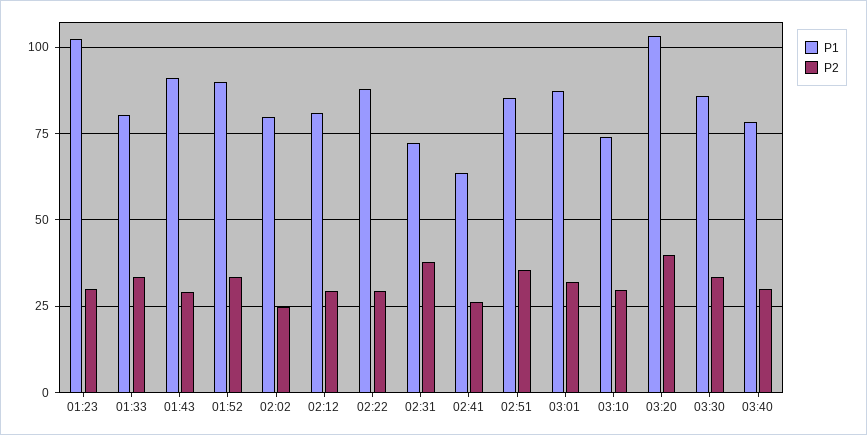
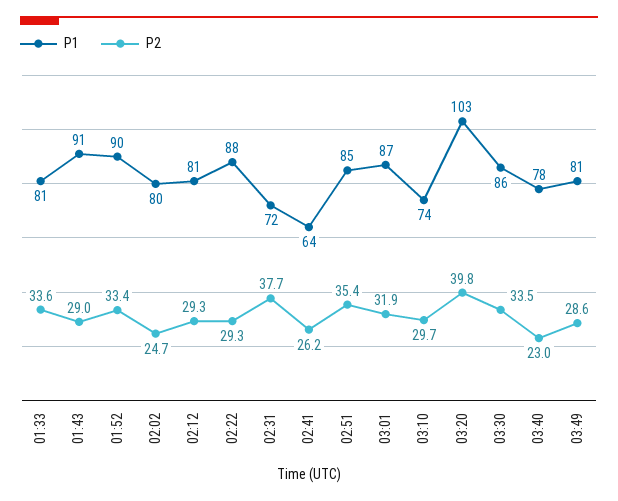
P1, 01:23: 102.5 -> none
P2, 01:23: 30 -> none
P2, 03:40: 30 -> 23
P1, 03:49: none -> 81
P2, 03:49: none -> 28.6

